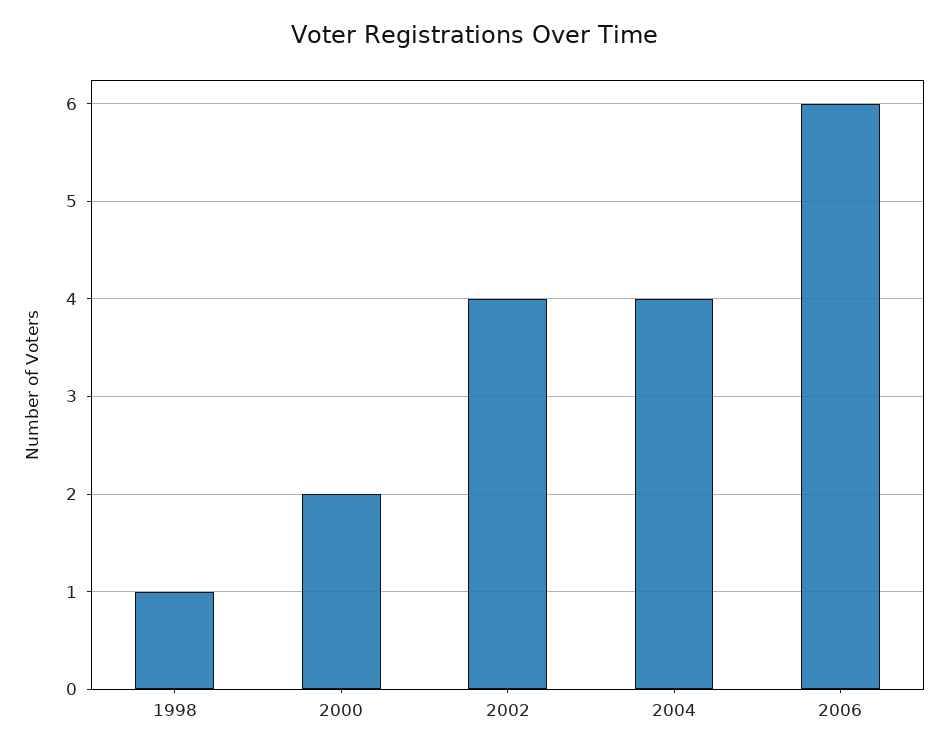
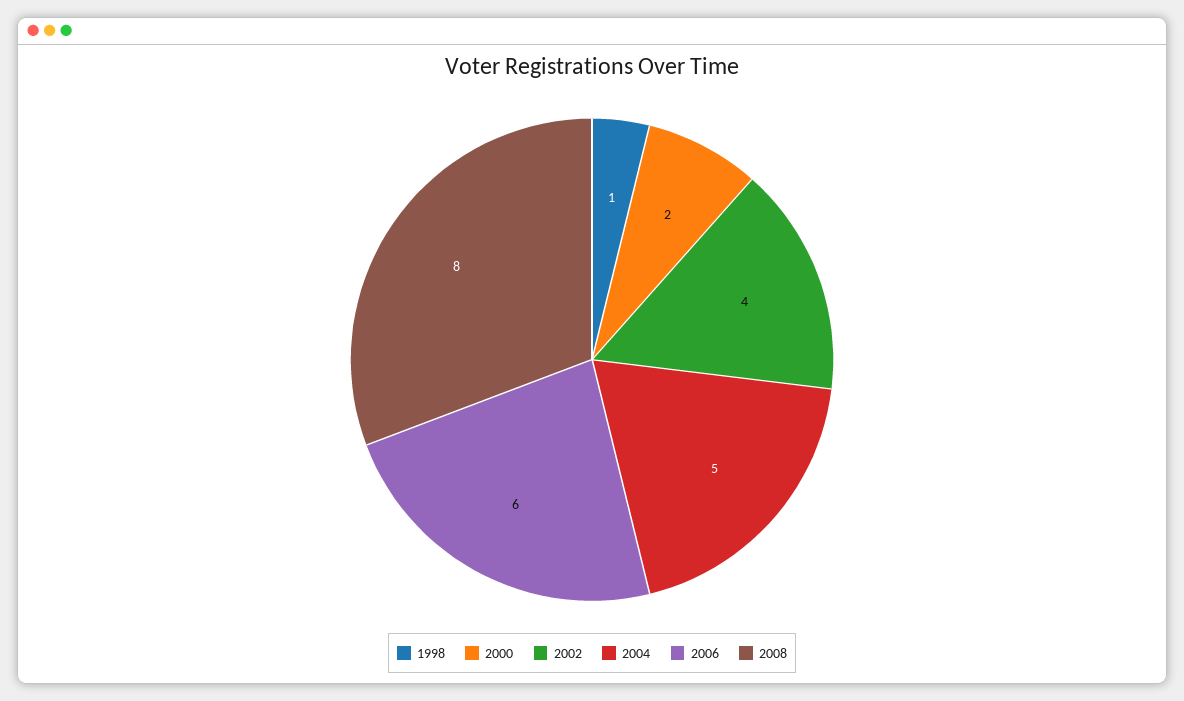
2004: 4 -> 5
2008: none -> 8

